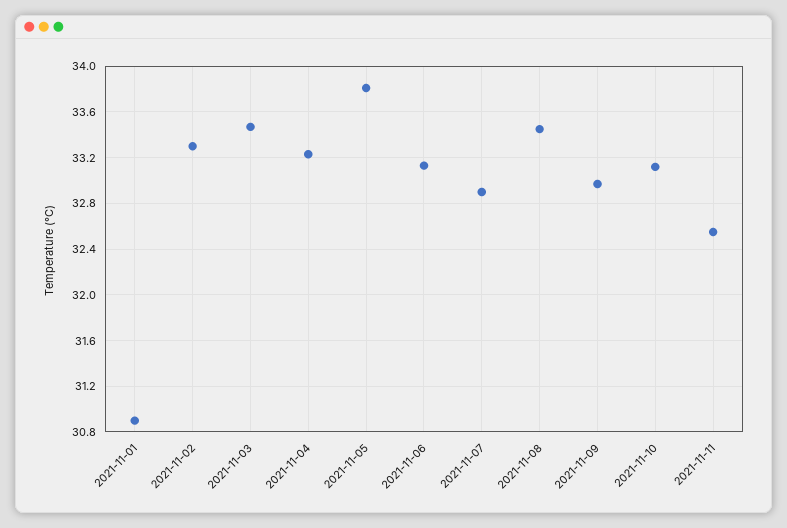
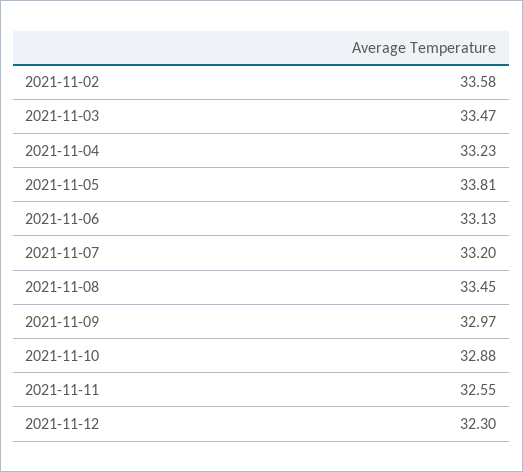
2021-11-01: 30.9 -> none
2021-11-02: 33.3 -> 33.58
2021-11-07: 32.9 -> 33.2
2021-11-10: 33.1 -> 32.88
2021-11-12: none -> 32.3

